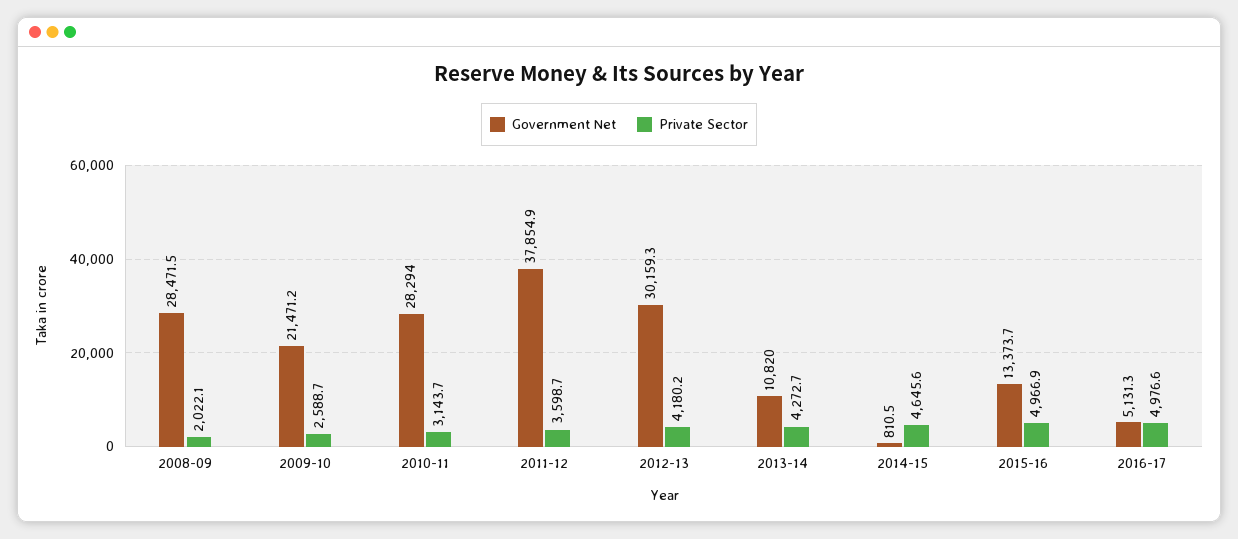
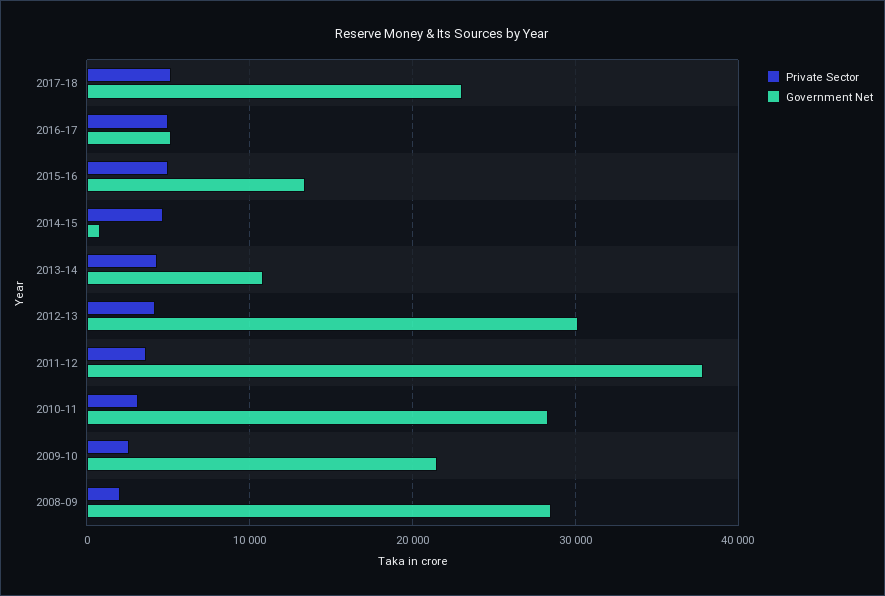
Private Sector, 2017-18: none -> 5000
Government Net, 2017-18: none -> 23000

